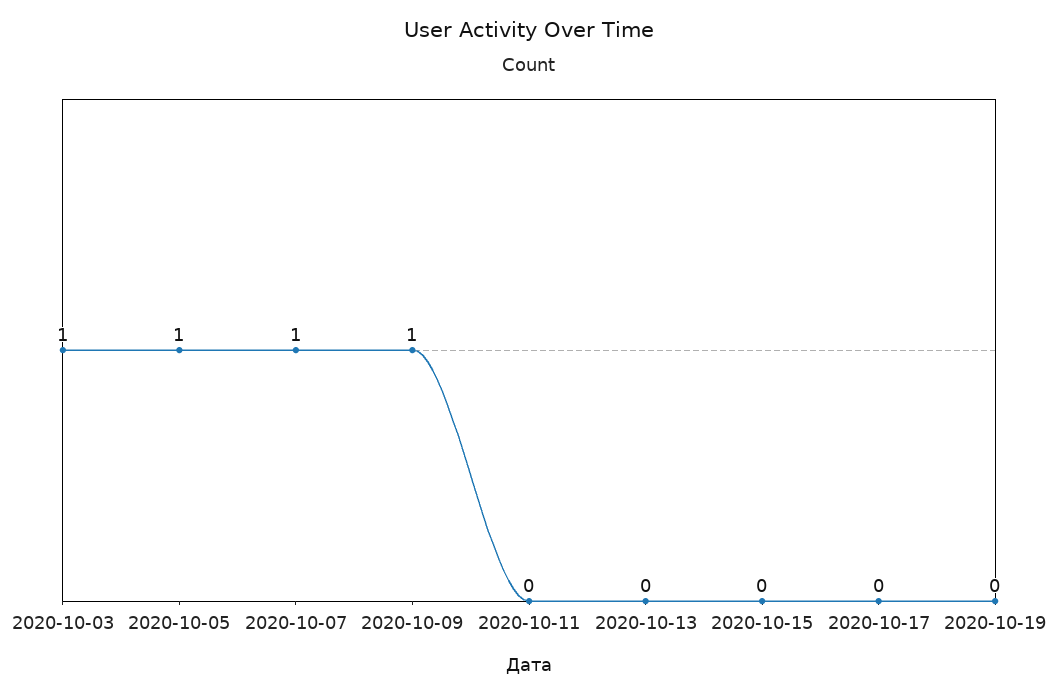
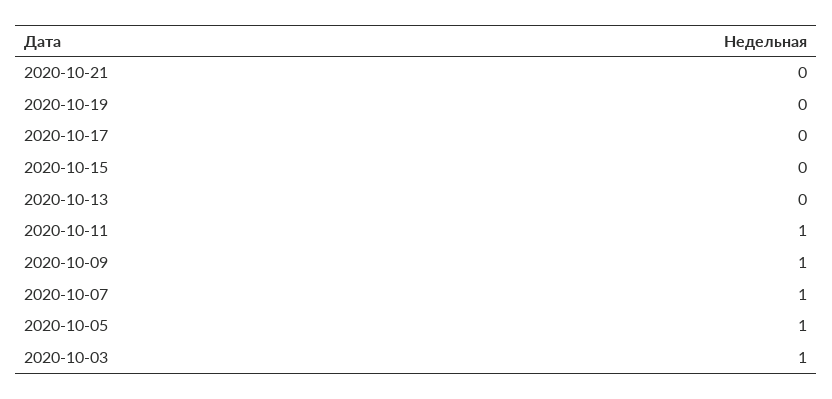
2020-10-11: 0 -> 1
2020-10-21: none -> 0

